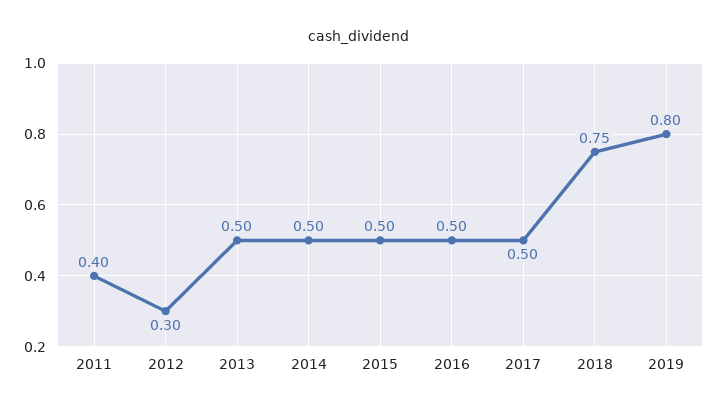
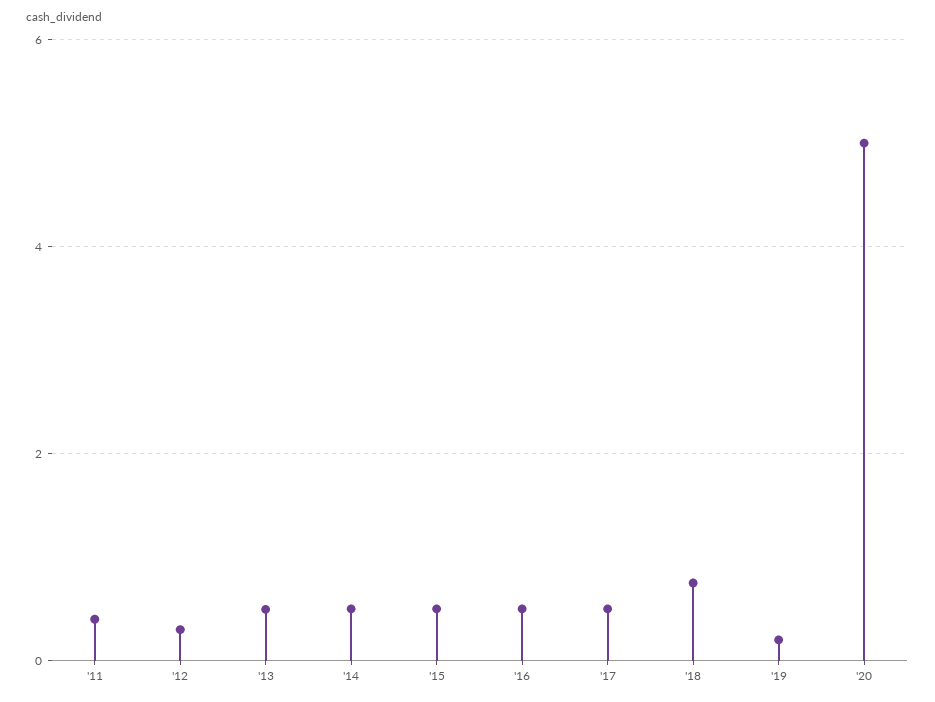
2019: 0.8 -> 0.2
'20: none -> 5

